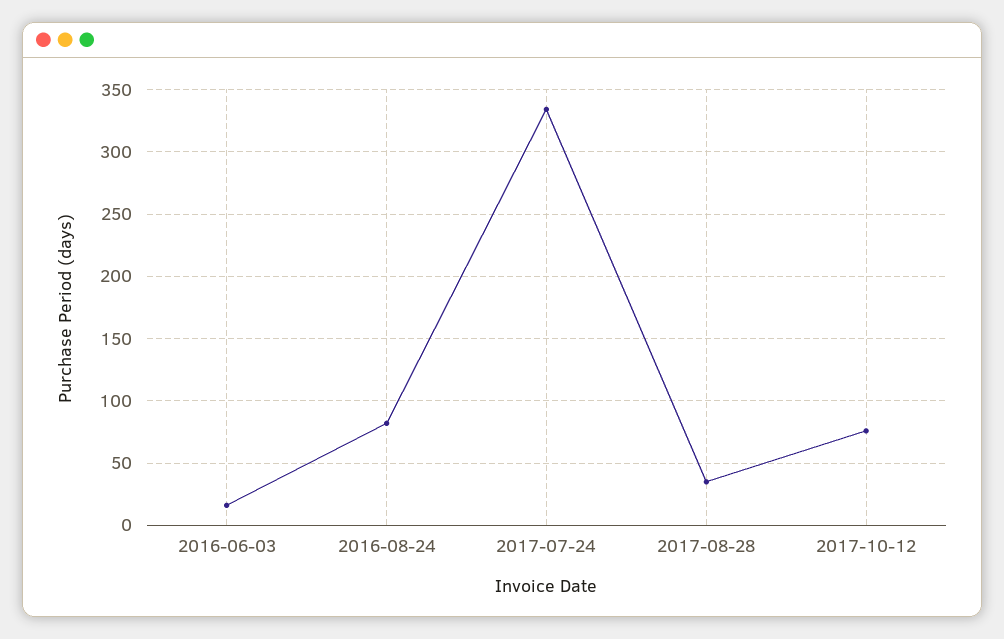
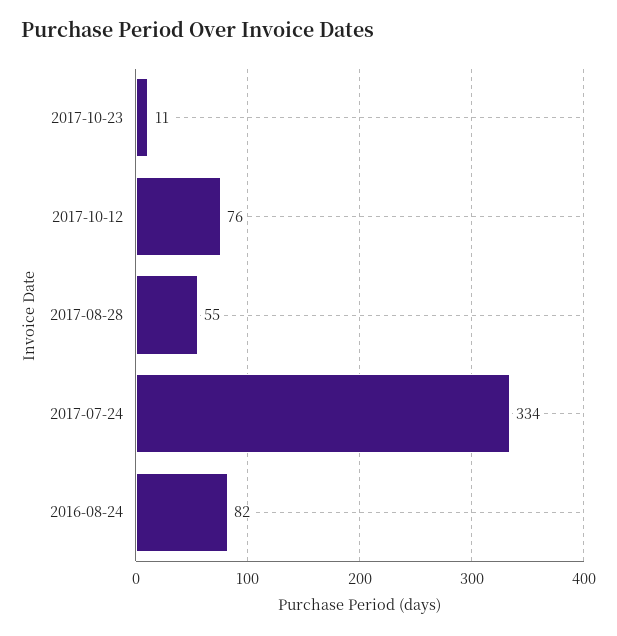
2016-06-03: 15 -> none
2017-08-28: 35 -> 55
2017-10-23: none -> 11

